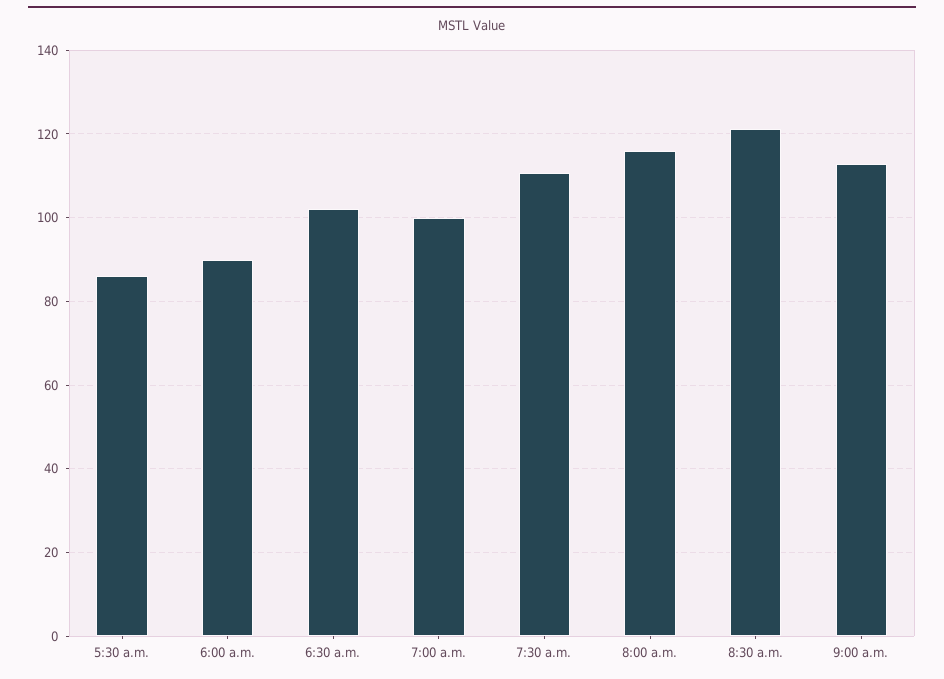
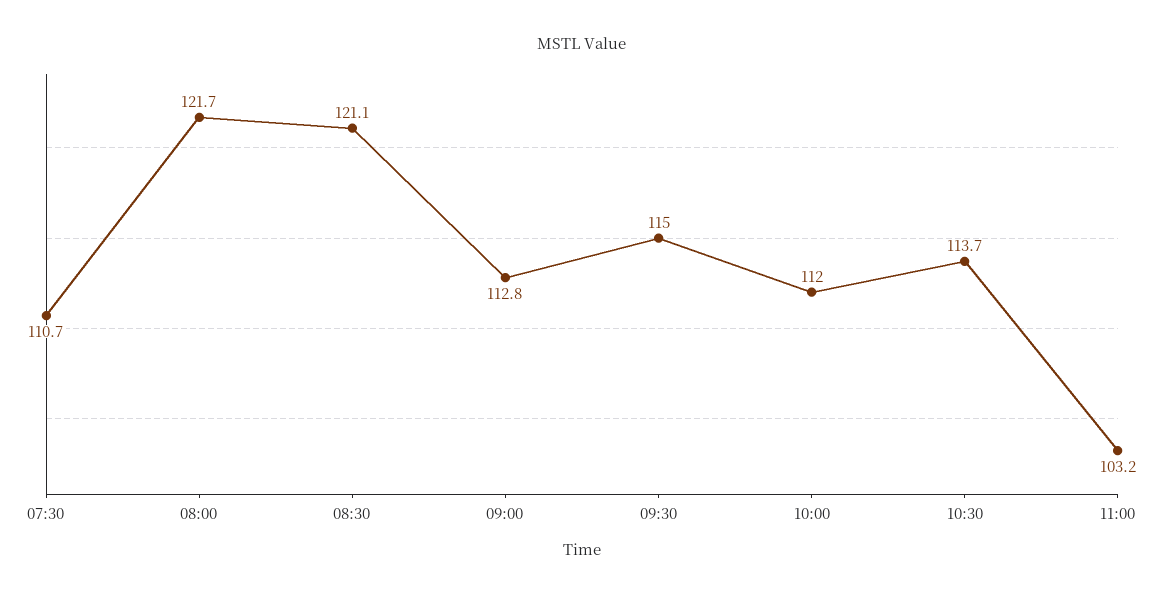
5:30 a.m.: 86 -> none
6:00 a.m.: 90 -> none
6:30 a.m.: 102 -> none
7:00 a.m.: 100 -> none
8:00 a.m.: 116 -> 121.7
09:30: none -> 115
10:00: none -> 112
10:30: none -> 113.7
11:00: none -> 103.2

